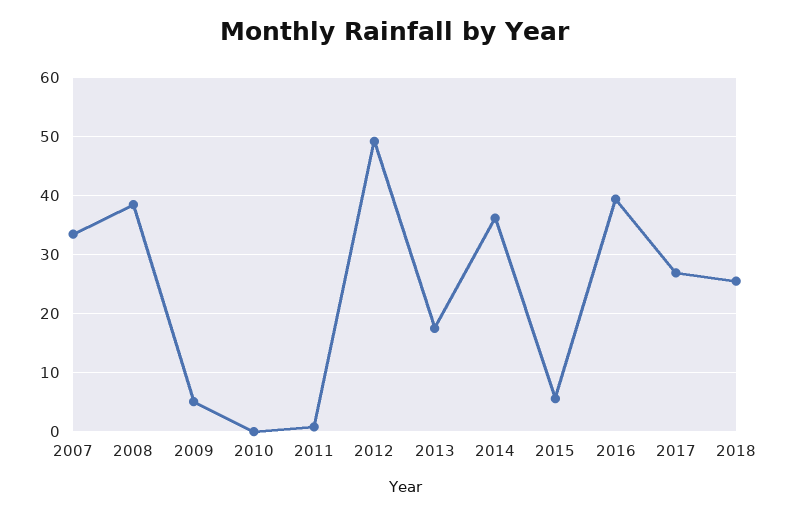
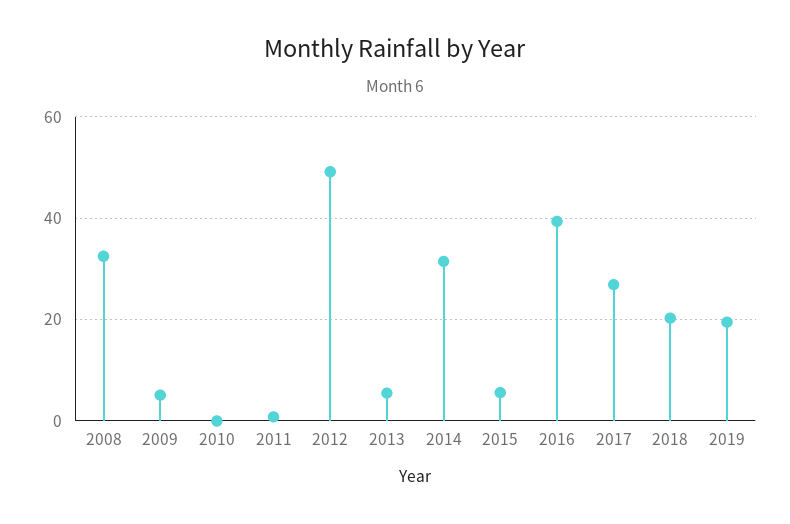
2007: 34 -> none
2008: 38 -> 32
2013: 18 -> 6
2014: 36 -> 32
2018: 26 -> 20
2019: none -> 20

